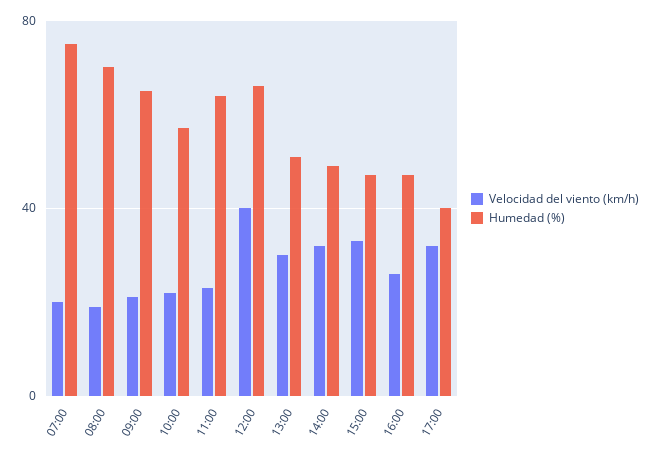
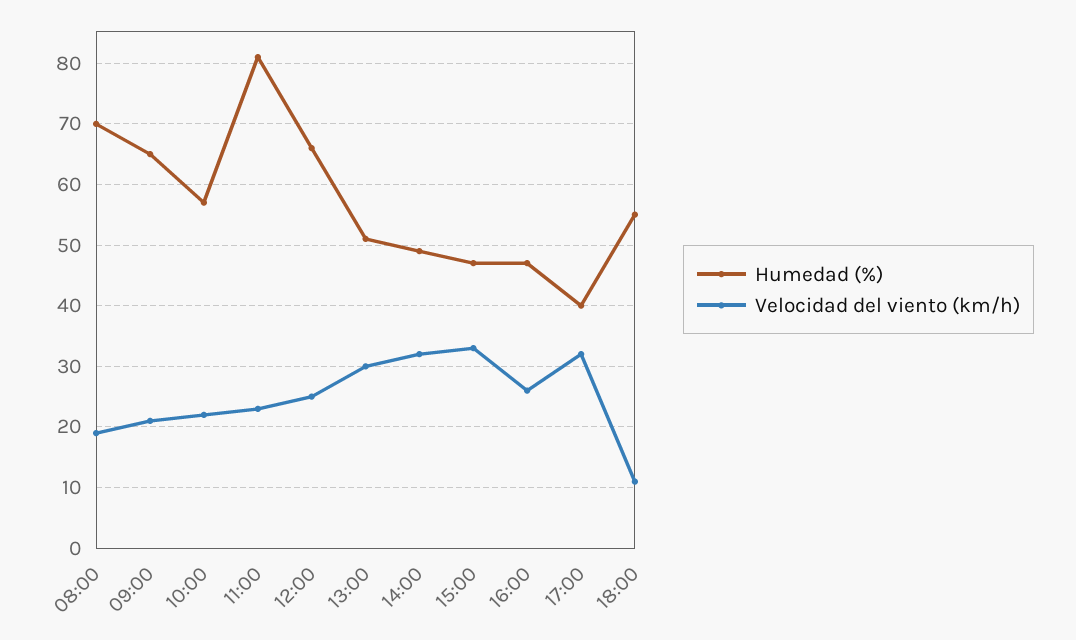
Velocidad del viento (km/h), 07:00: 20 -> none
Humedad (%), 07:00: 75 -> none
Humedad (%), 11:00: 65 -> 81
Velocidad del viento (km/h), 12:00: 40 -> 25
Humedad (%), 18:00: none -> 55
Velocidad del viento (km/h), 18:00: none -> 11

